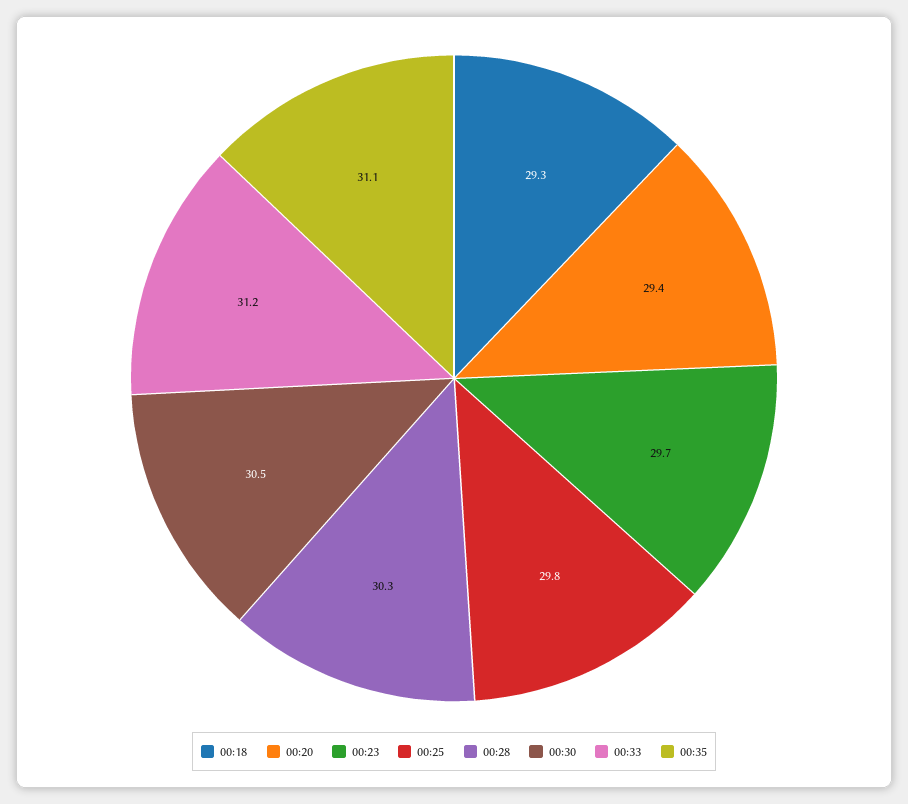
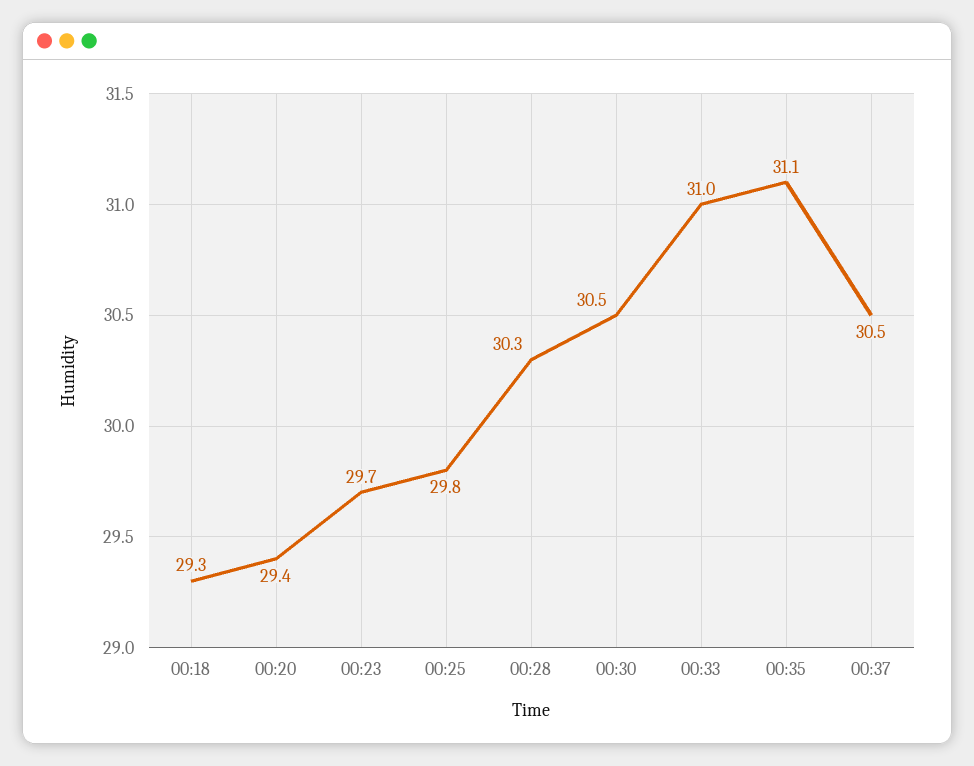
00:33: 31.2 -> 31
00:37: none -> 30.5

